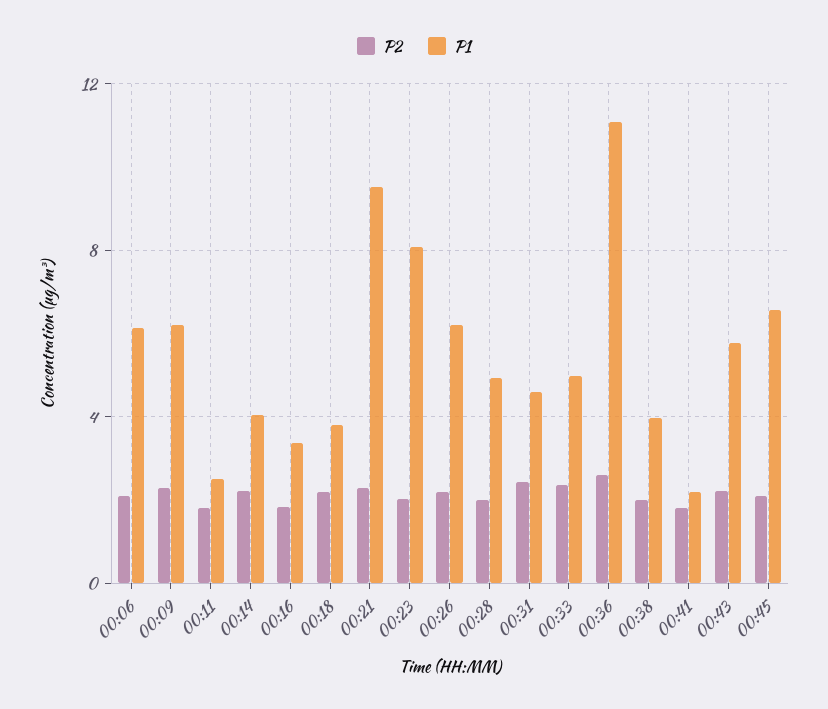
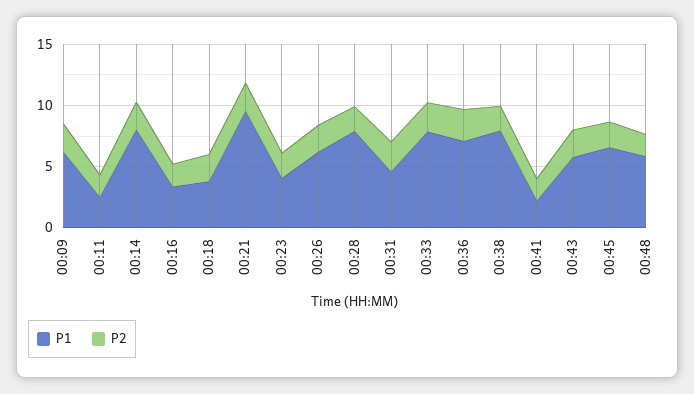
P2, 00:06: 2 -> none
P1, 00:06: 6 -> none
P1, 00:14: 4 -> 8
P1, 00:23: 8 -> 4
P1, 00:28: 5 -> 8
P1, 00:33: 5 -> 8
P1, 00:36: 11 -> 7
P1, 00:38: 4 -> 8
P1, 00:48: none -> 6
P2, 00:48: none -> 2

